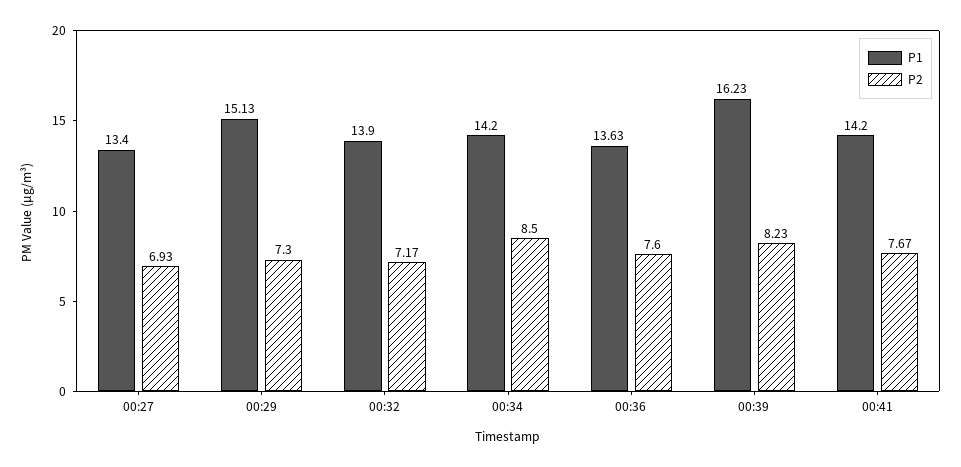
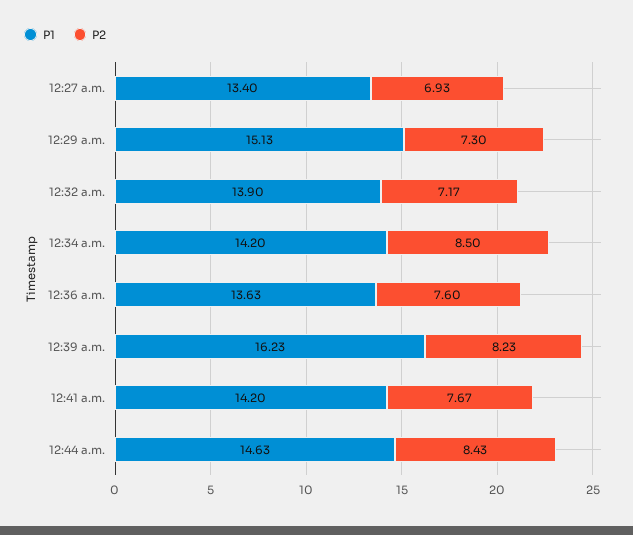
P1, 12:44 a.m.: none -> 14.63
P2, 12:44 a.m.: none -> 8.43

